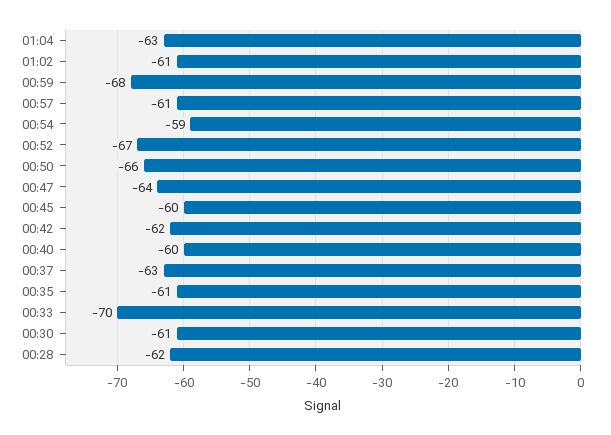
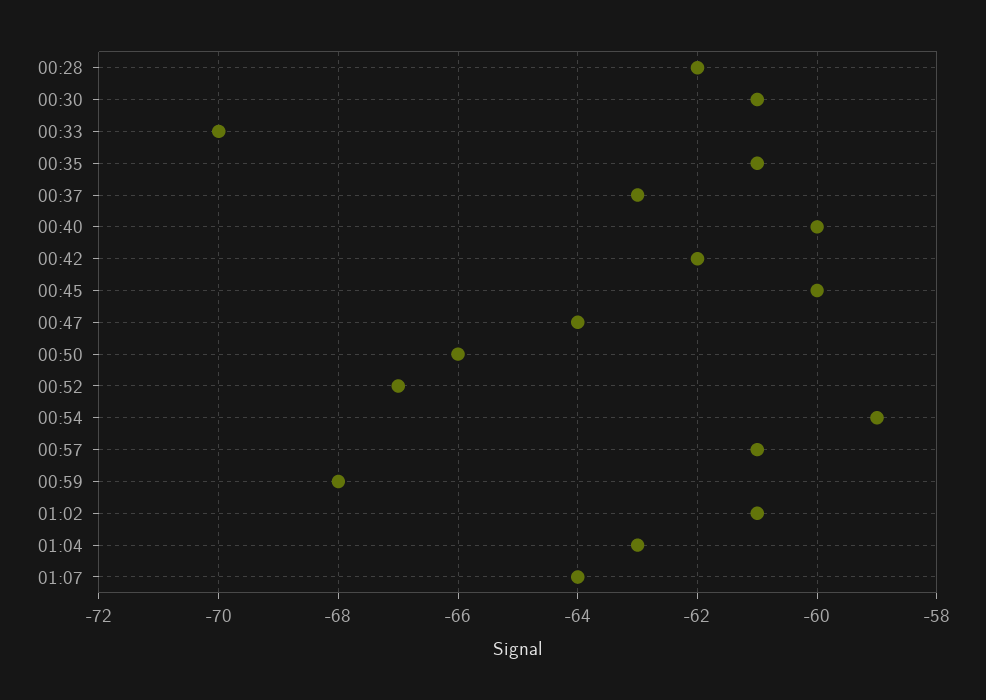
01:07: none -> -64

